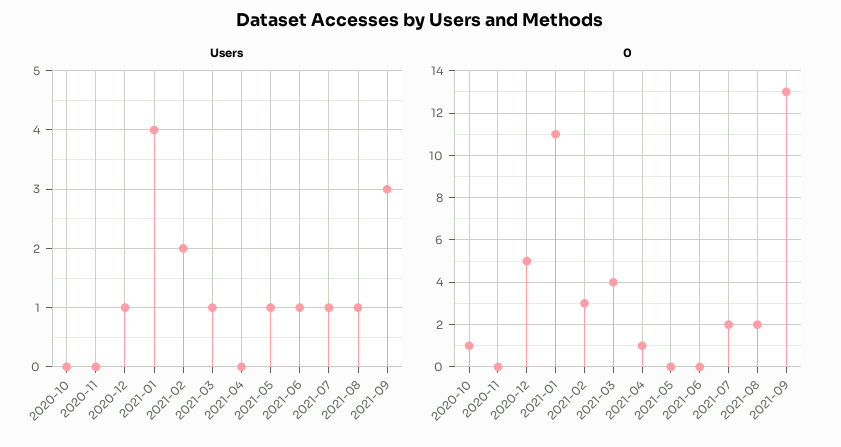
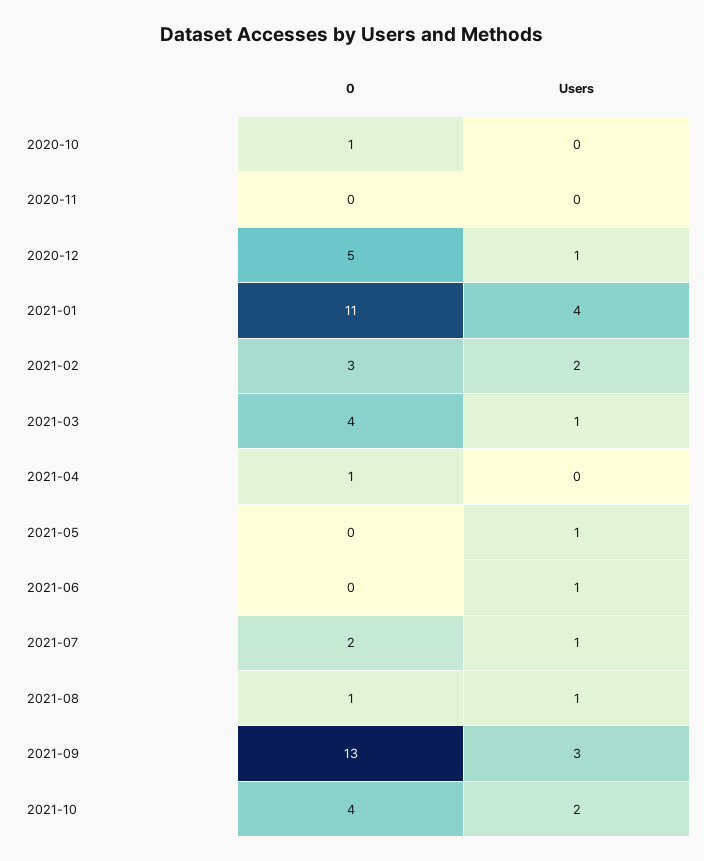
0, 2021-08: 2 -> 1
0, 2021-10: none -> 4
Users, 2021-10: none -> 2

